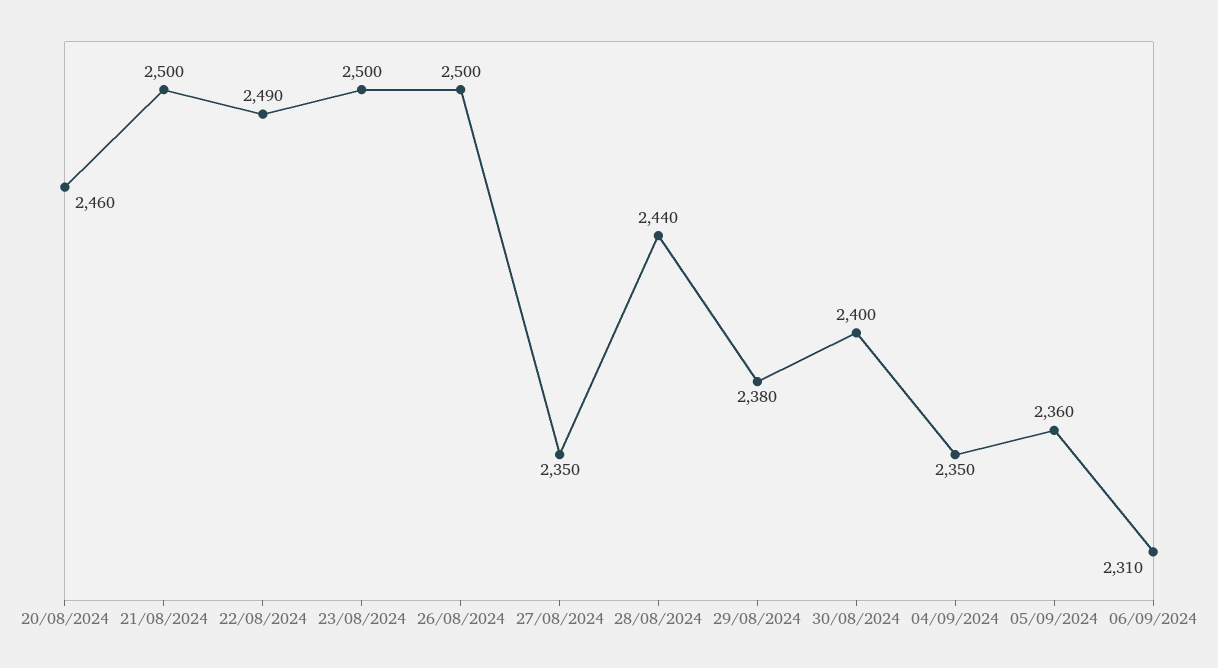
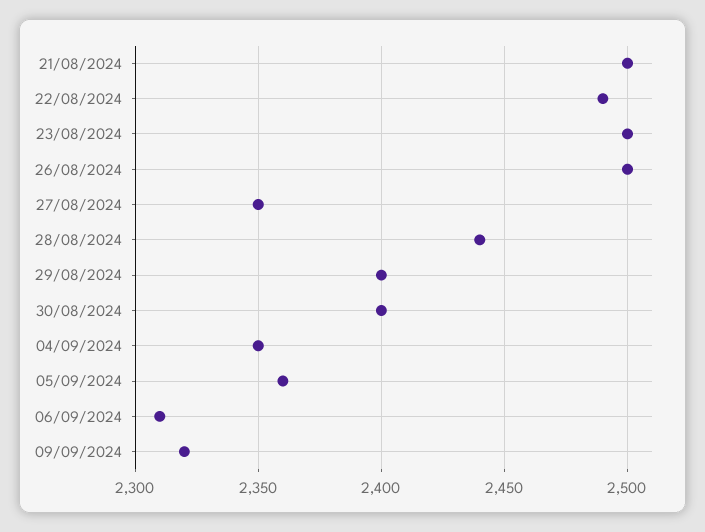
20/08/2024: 2460 -> none
29/08/2024: 2380 -> 2400
09/09/2024: none -> 2320

